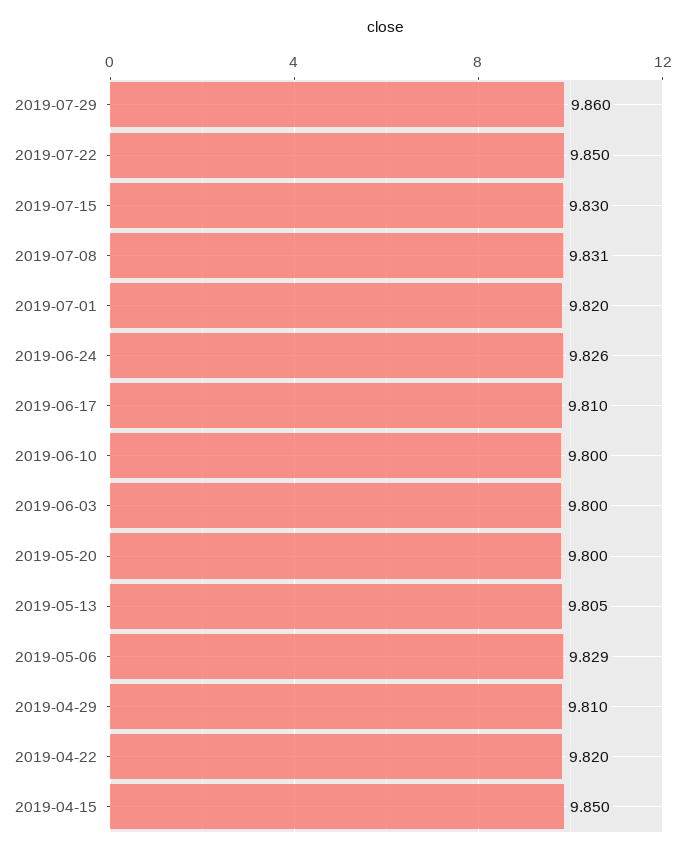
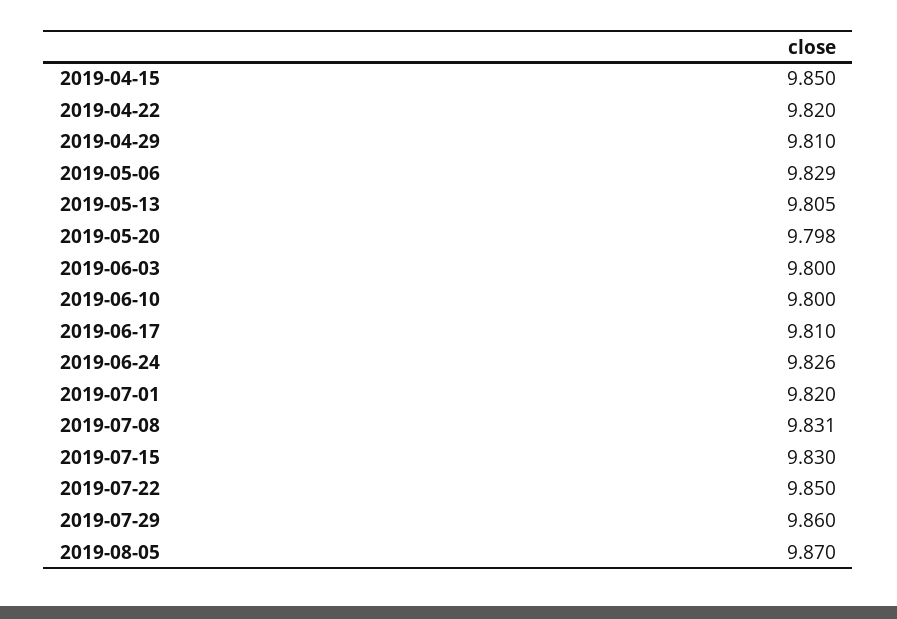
2019-05-20: 9.8 -> 9.798
2019-08-05: none -> 9.87

